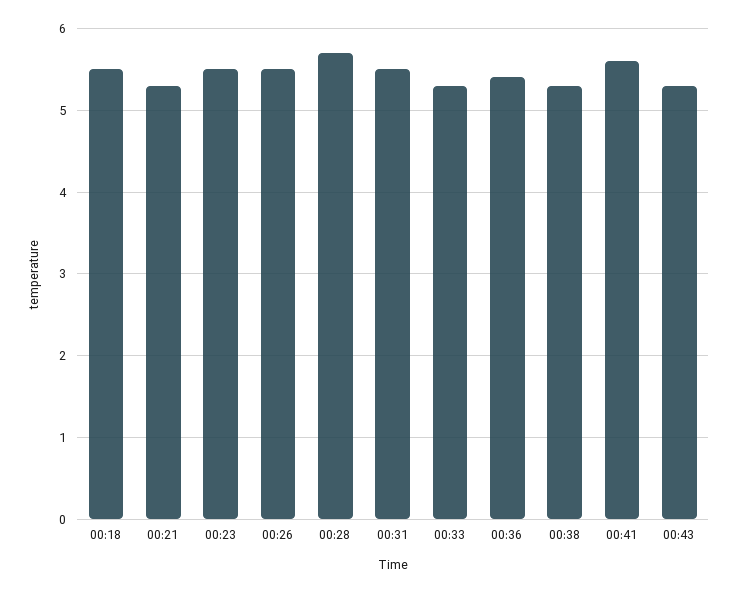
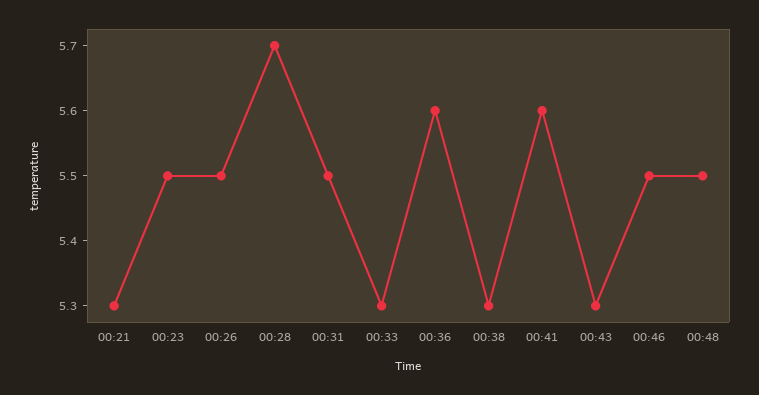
00:18: 5.5 -> none
00:36: 5.4 -> 5.6
00:46: none -> 5.5
00:48: none -> 5.5

